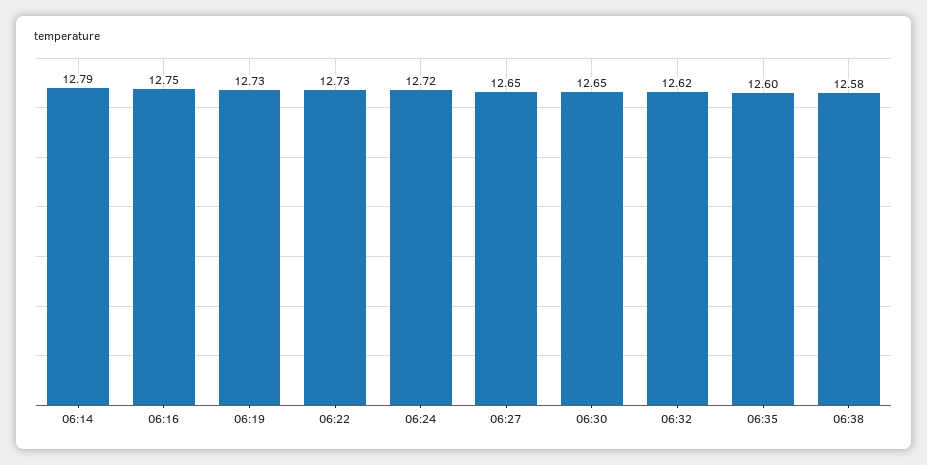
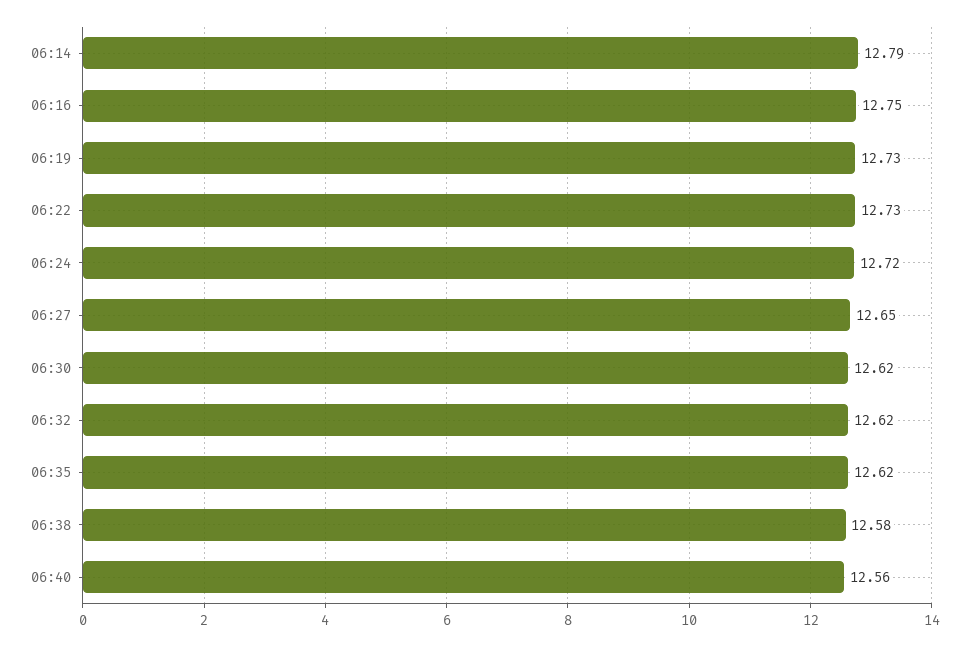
06:30: 12.65 -> 12.62
06:35: 12.6 -> 12.62
06:40: none -> 12.56

